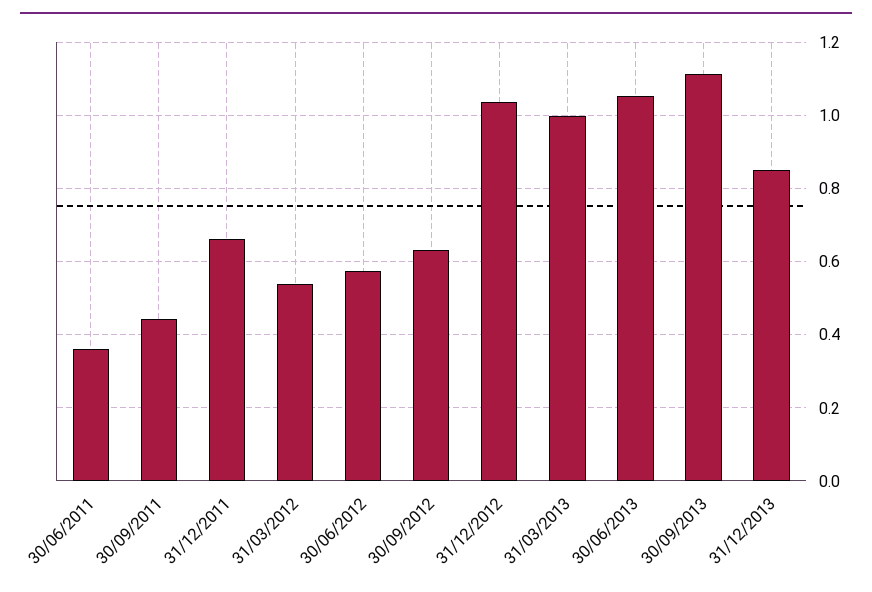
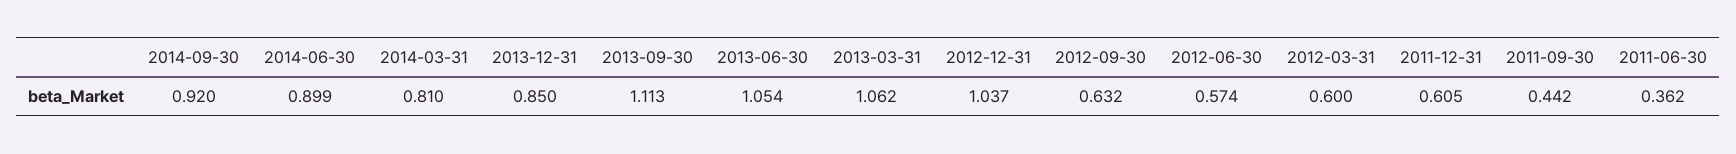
31/12/2011: 0.66 -> 0.605
31/03/2012: 0.54 -> 0.6
31/03/2013: 1 -> 1.062
2014-09-30: none -> 0.92
2014-06-30: none -> 0.899
2014-03-31: none -> 0.81

